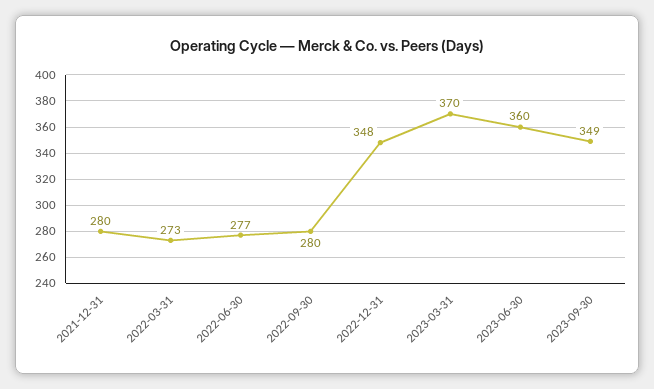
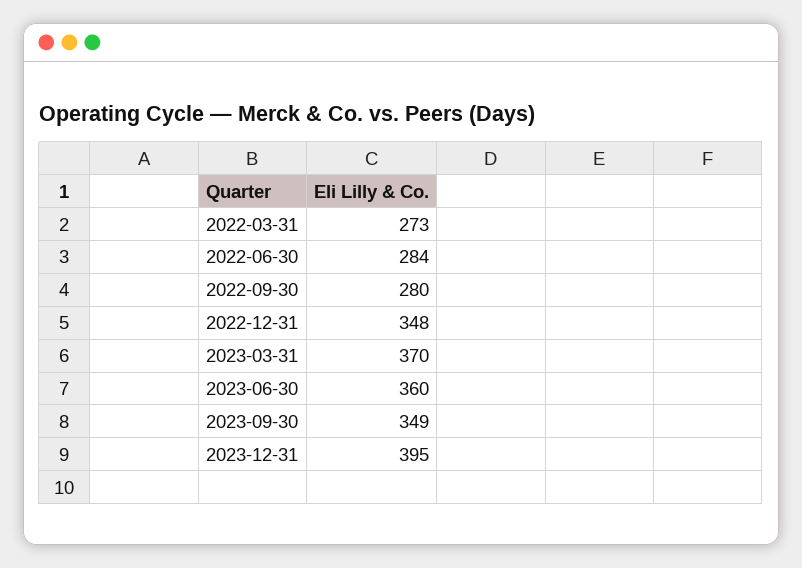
2021-12-31: 280 -> none
2022-06-30: 277 -> 284
2023-12-31: none -> 395

